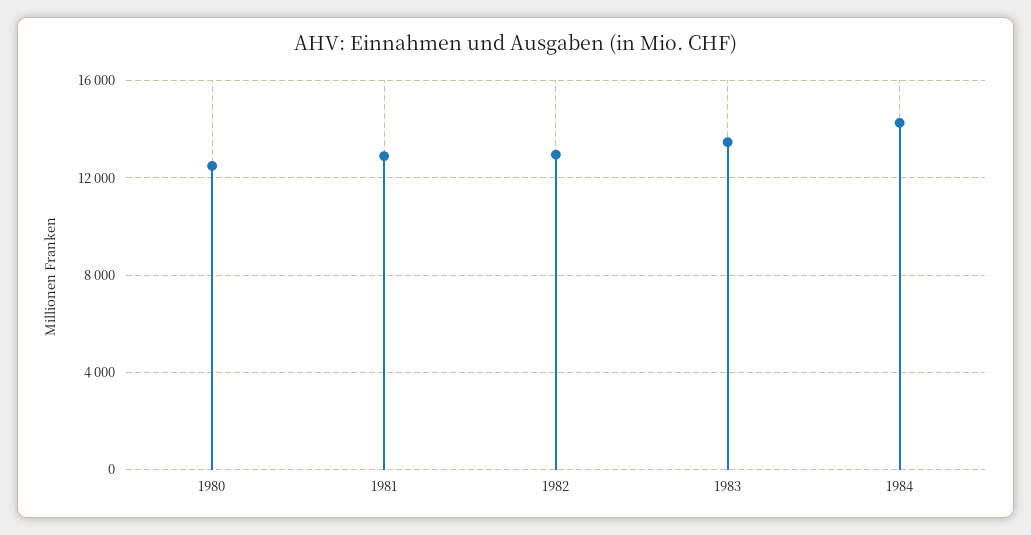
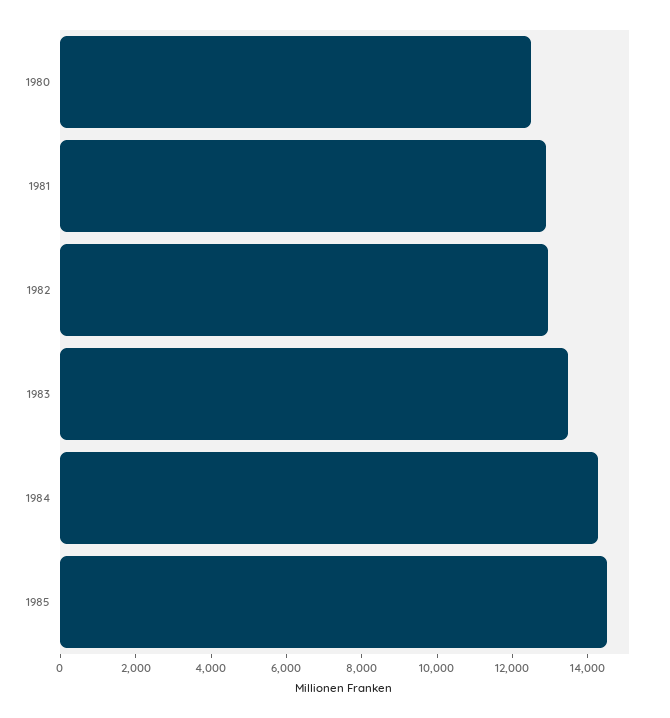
1985: none -> 14500

